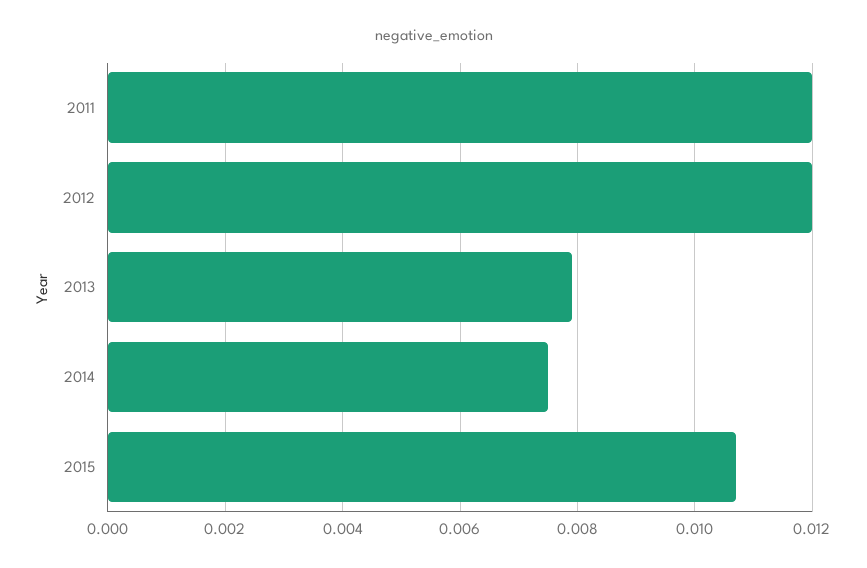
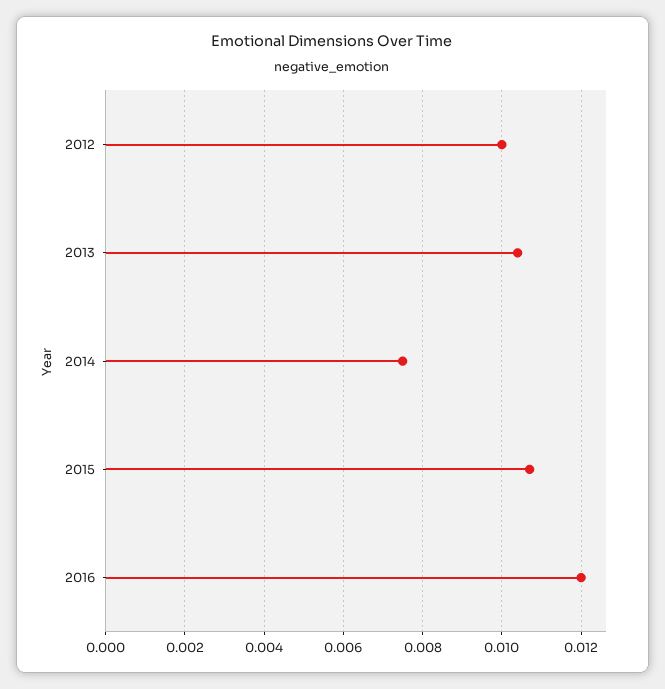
2011: 0.012 -> none
2012: 0.012 -> 0.01
2013: 0.008 -> 0.0105
2016: none -> 0.012

